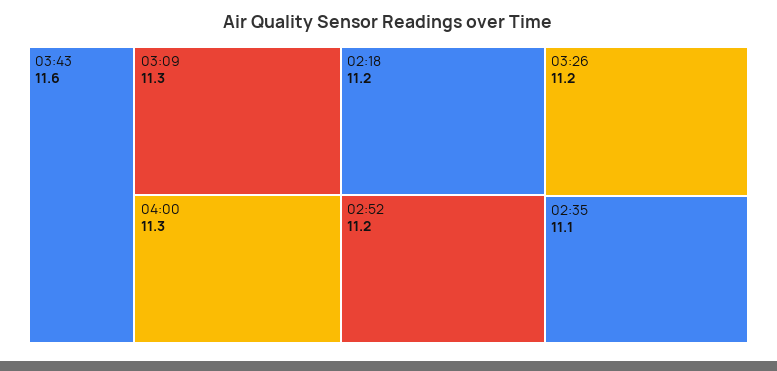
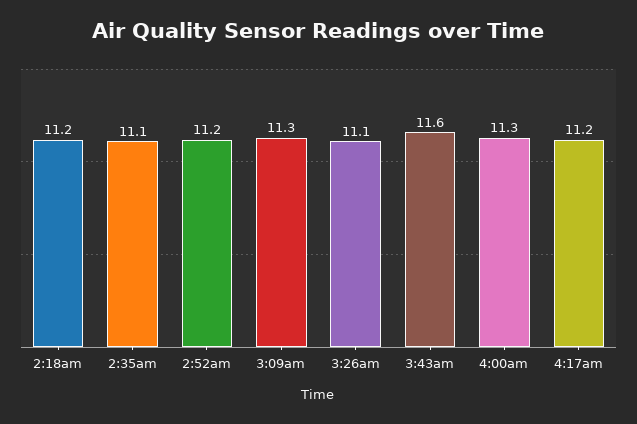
03:26: 11.2 -> 11.1
4:17am: none -> 11.2

